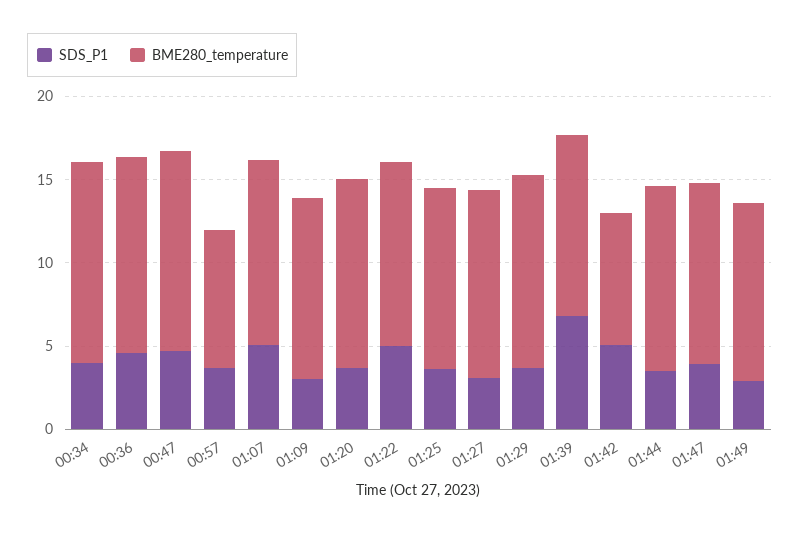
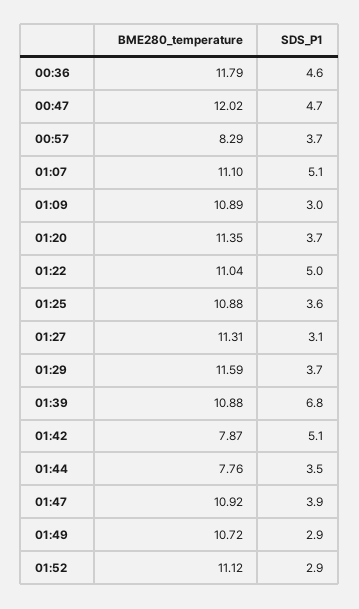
SDS_P1, 00:34: 4 -> none
BME280_temperature, 00:34: 12 -> none
BME280_temperature, 01:44: 11 -> 7.76
BME280_temperature, 01:52: none -> 11.12
SDS_P1, 01:52: none -> 2.9

